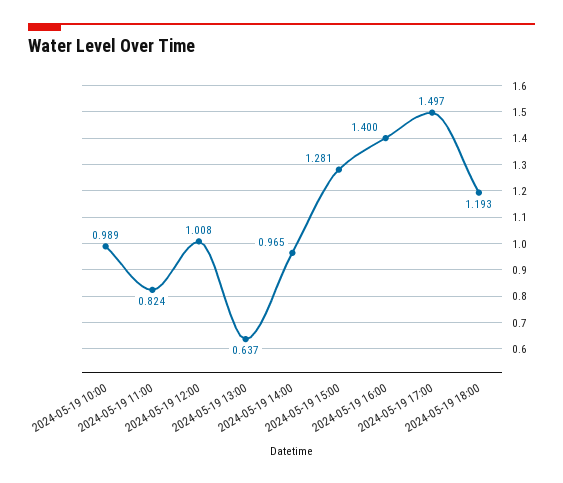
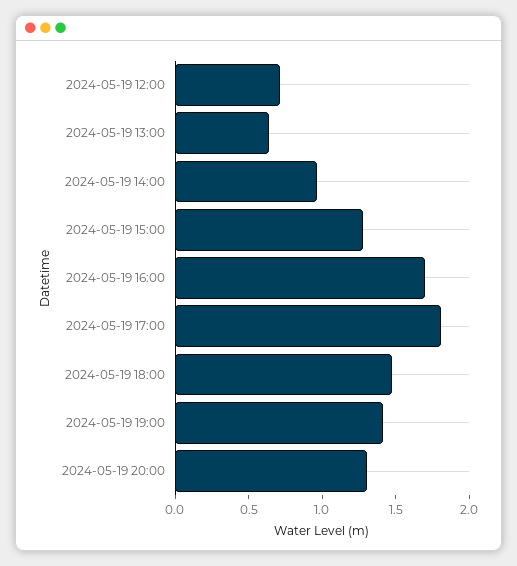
2024-05-19 10:00: 0.989 -> none
2024-05-19 11:00: 0.824 -> none
2024-05-19 12:00: 1.008 -> 0.7
2024-05-19 16:00: 1.4 -> 1.7
2024-05-19 17:00: 1.497 -> 1.8
2024-05-19 18:00: 1.193 -> 1.5
2024-05-19 19:00: none -> 1.4
2024-05-19 20:00: none -> 1.3

